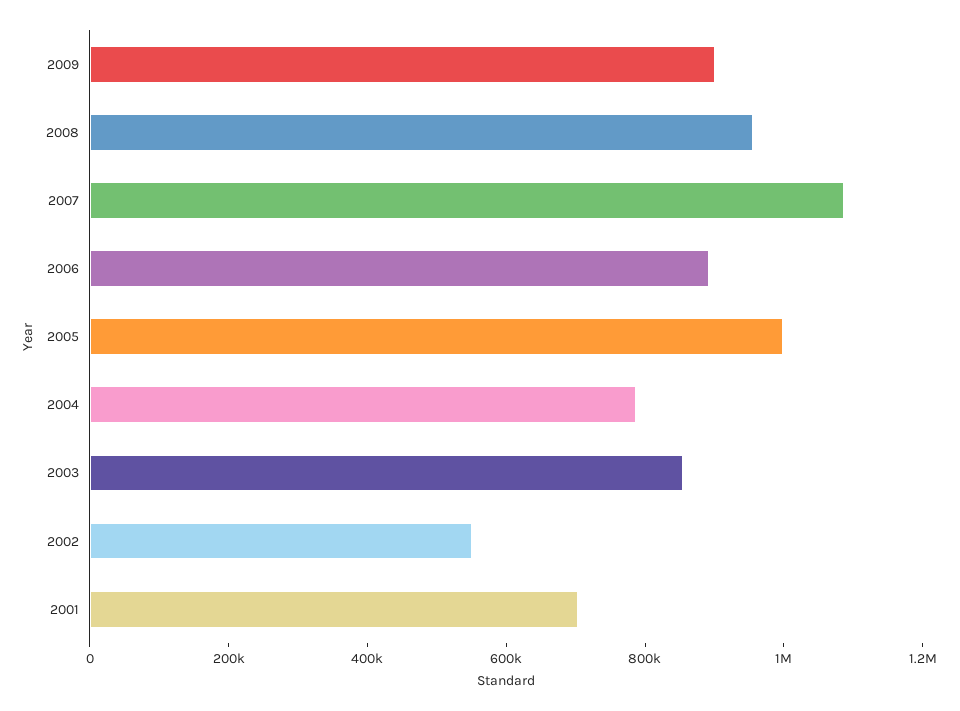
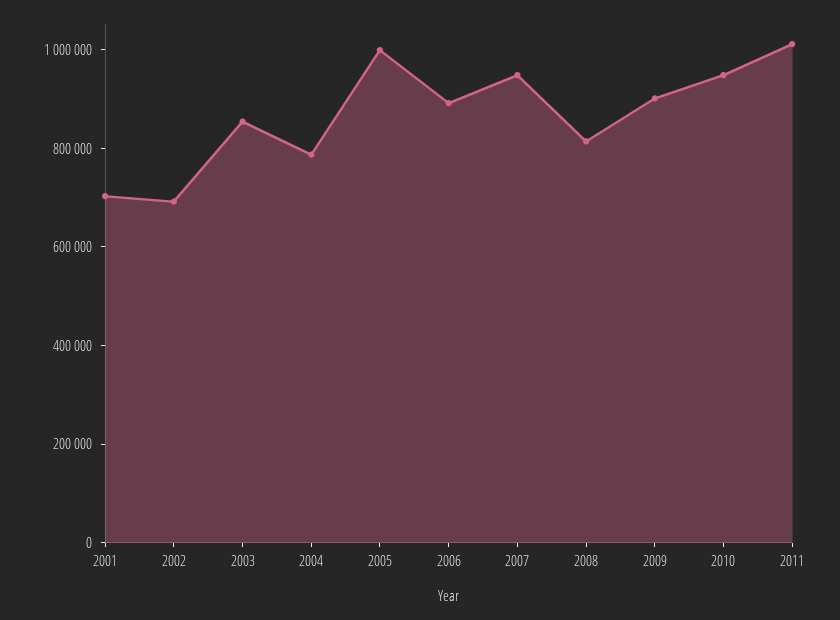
2008: 950000 -> 800000
2007: 1100000 -> 950000
2002: 550000 -> 700000
2010: none -> 950000
2011: none -> 1000000

